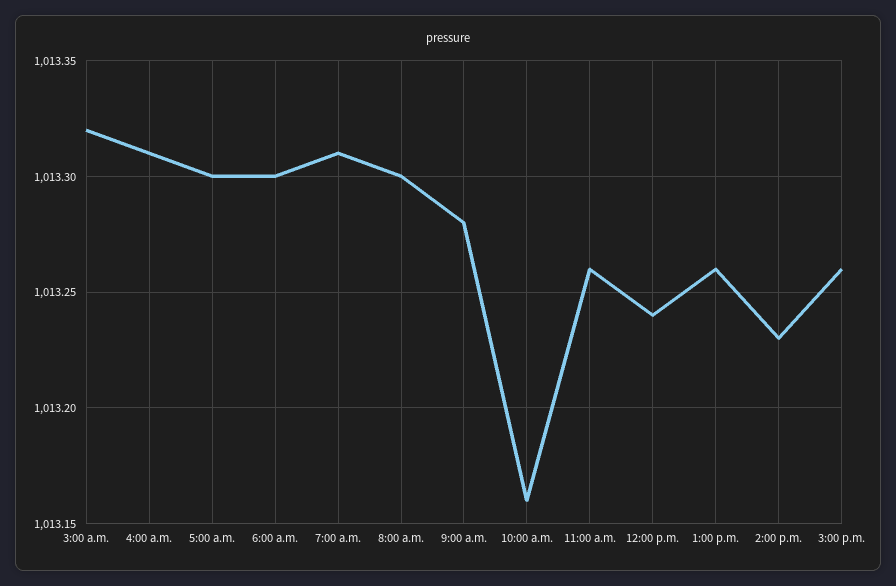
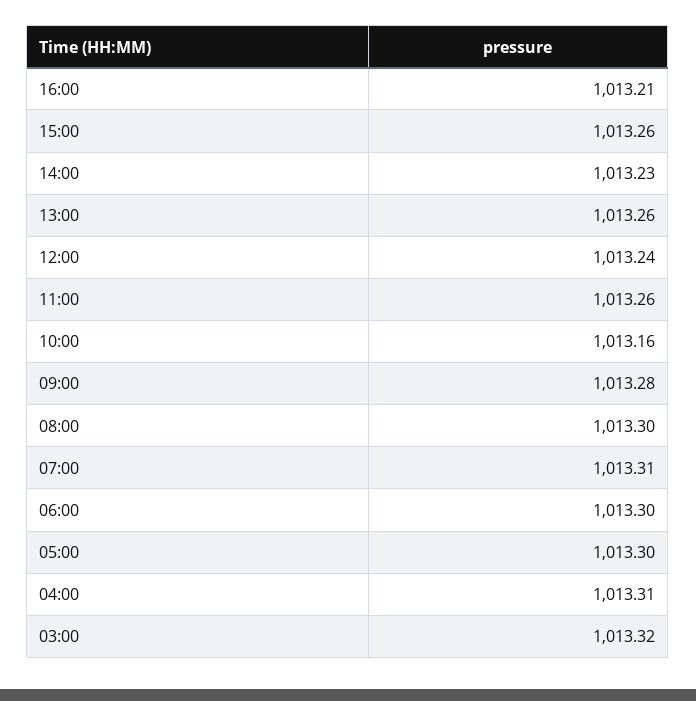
16:00: none -> 1013.21

